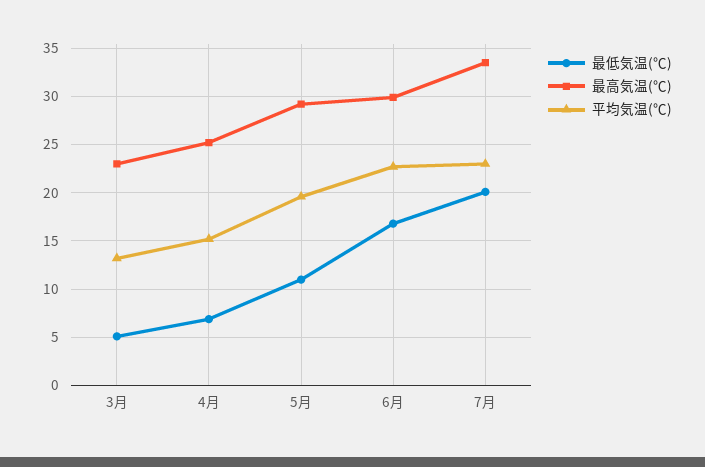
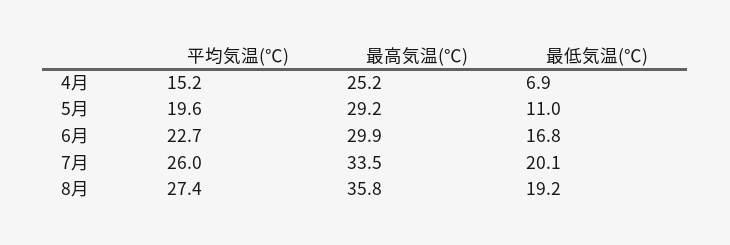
最低気温(℃), 3月: 5 -> none
最高気温(℃), 3月: 23 -> none
平均気温(℃), 3月: 13 -> none
平均気温(℃), 7月: 23 -> 26
平均気温(℃), 8月: none -> 27.4
最高気温(℃), 8月: none -> 35.8
最低気温(℃), 8月: none -> 19.2

